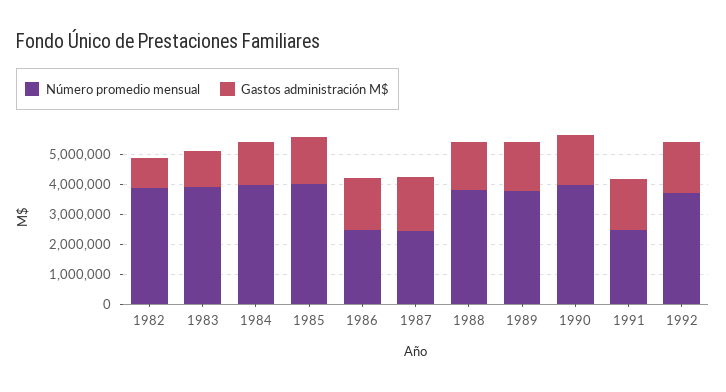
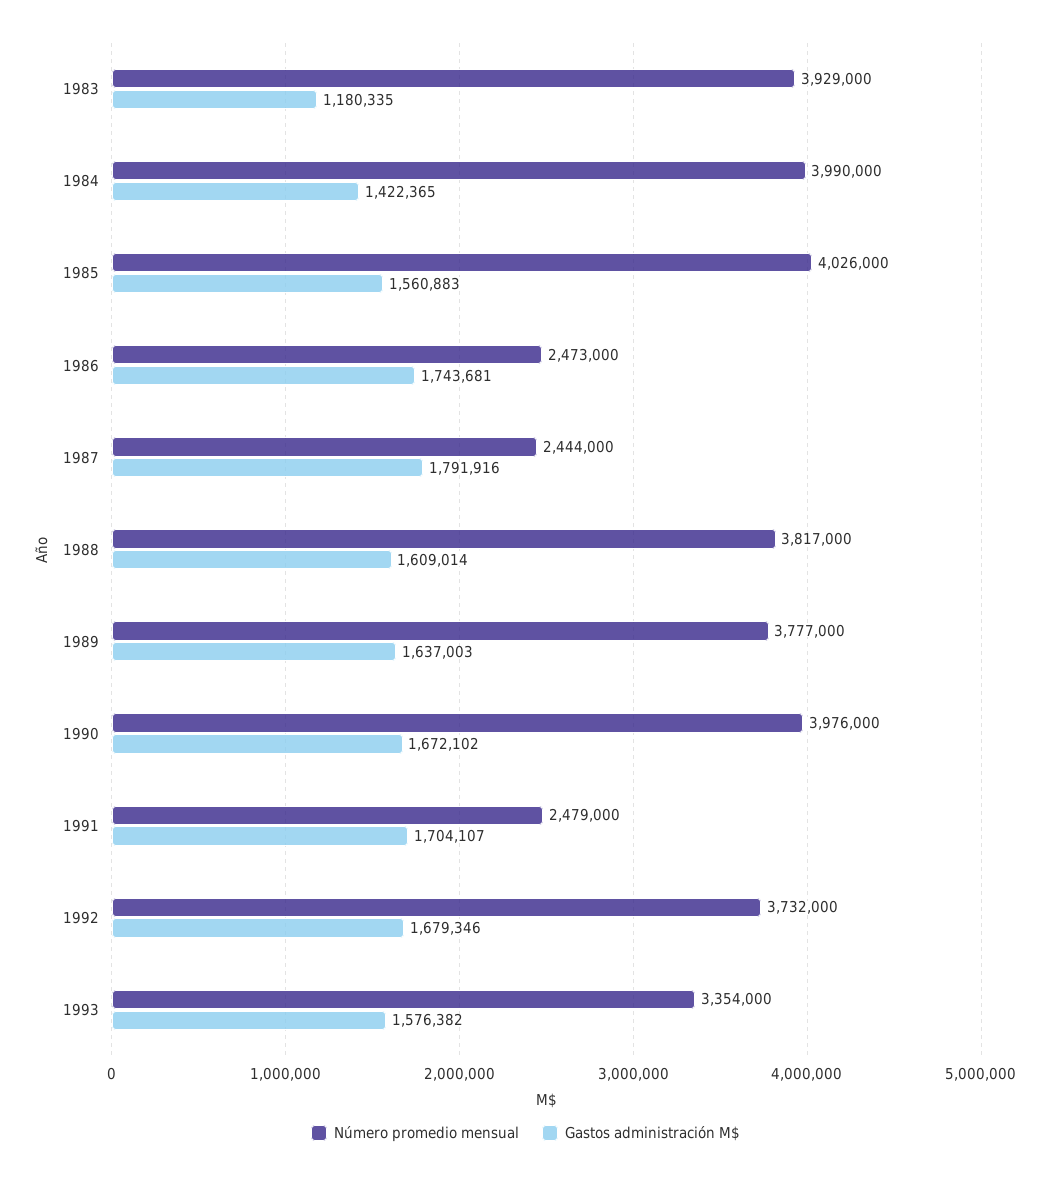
Número promedio mensual, 1982: 4000000 -> none
Gastos administración M$, 1982: 1000000 -> none
Número promedio mensual, 1993: none -> 3354000
Gastos administración M$, 1993: none -> 1576382

